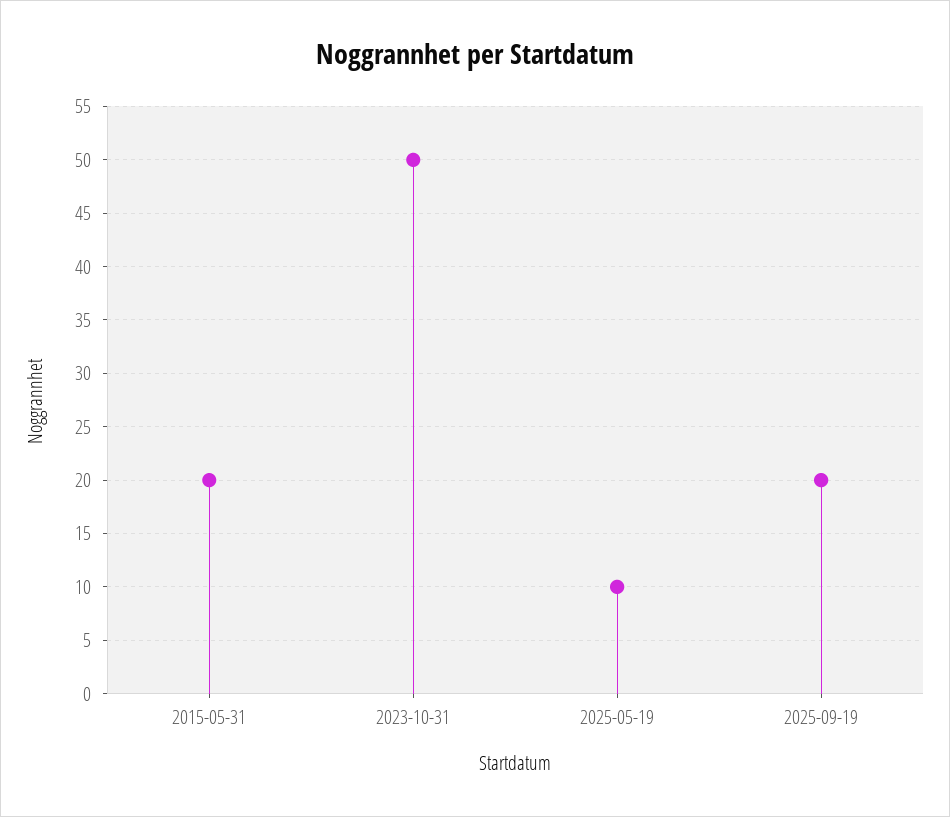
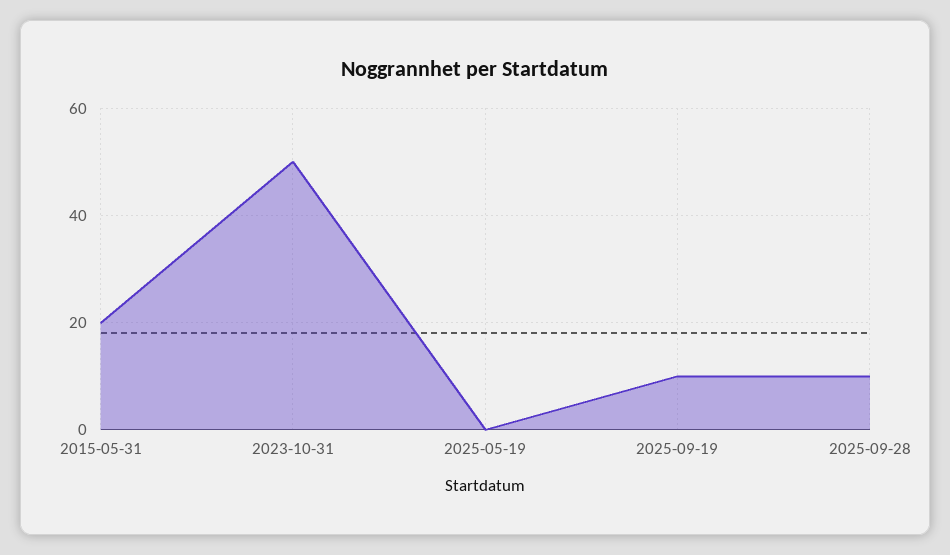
2025-05-19: 10 -> 0
2025-09-19: 20 -> 10
2025-09-28: none -> 10

